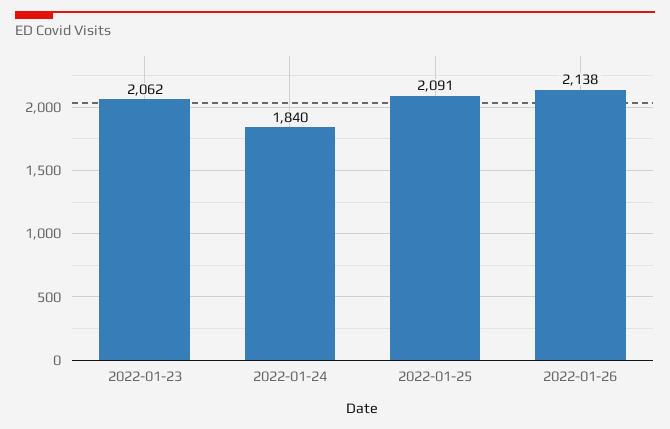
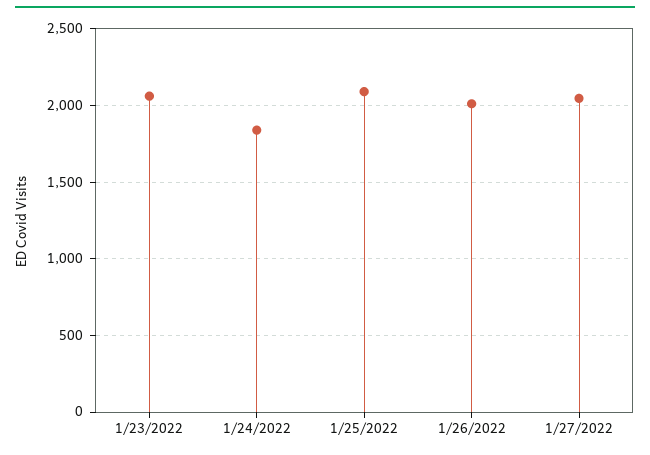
2022-01-26: 2138 -> 2000
1/27/2022: none -> 2050

